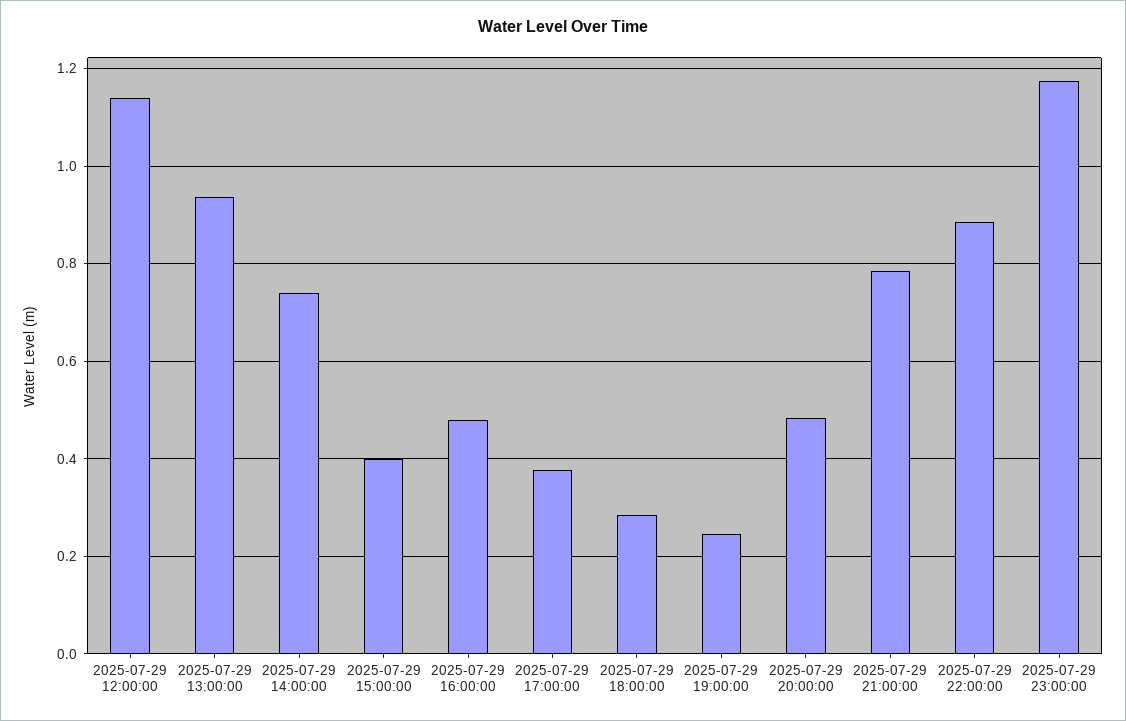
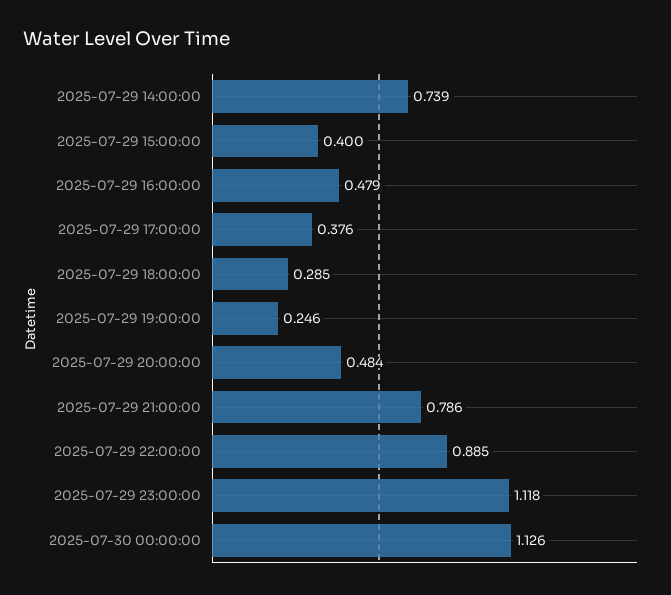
2025-07-29 12:00:00: 1.14 -> none
2025-07-29 13:00:00: 0.94 -> none
2025-07-29 23:00:00: 1.18 -> 1.118
2025-07-30 00:00:00: none -> 1.126

